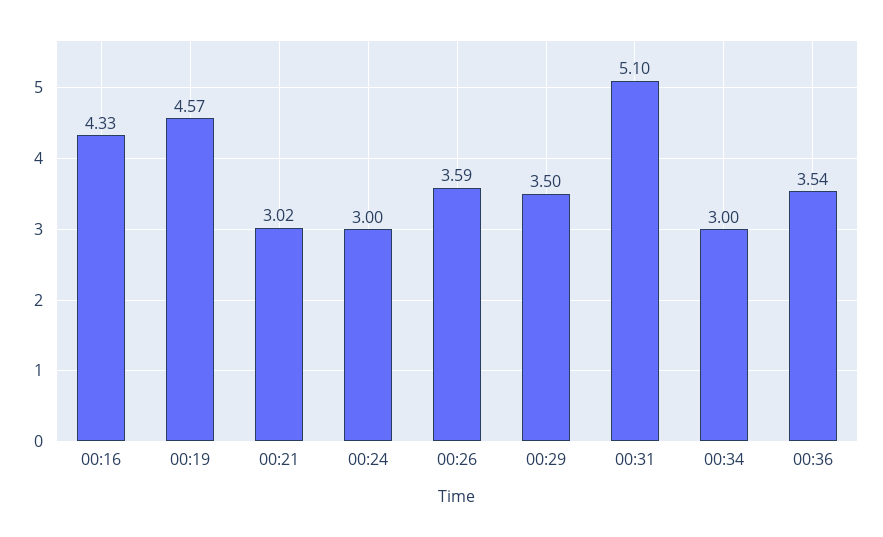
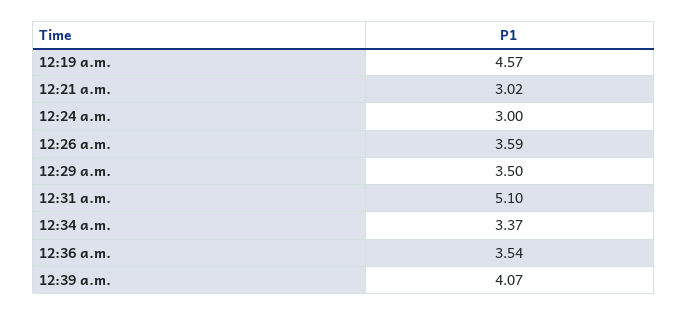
00:16: 4.33 -> none
00:34: 3 -> 3.37
12:39 a.m.: none -> 4.07

